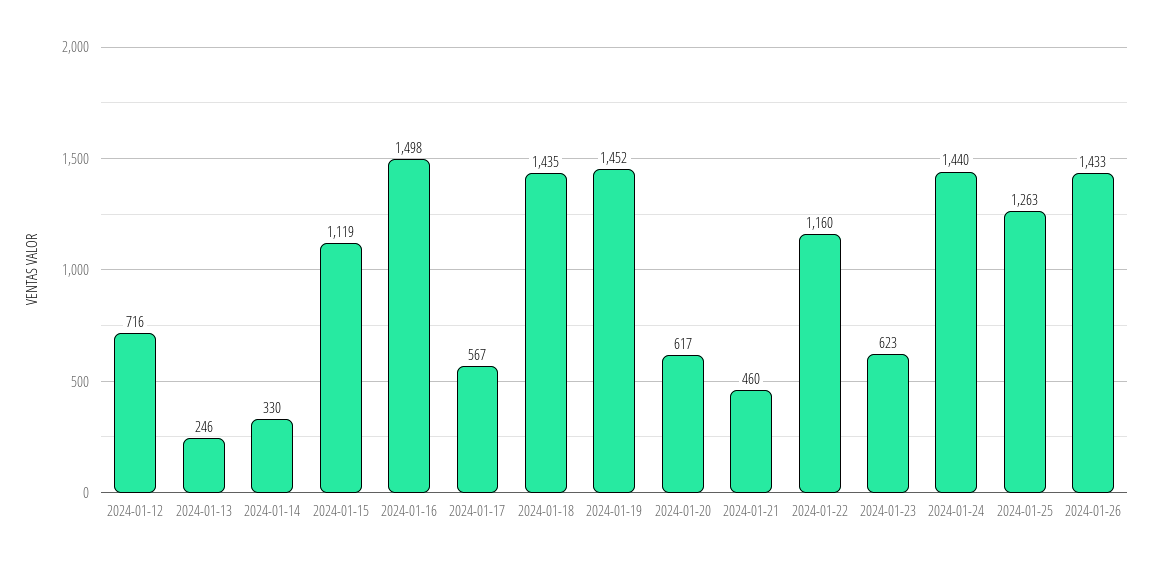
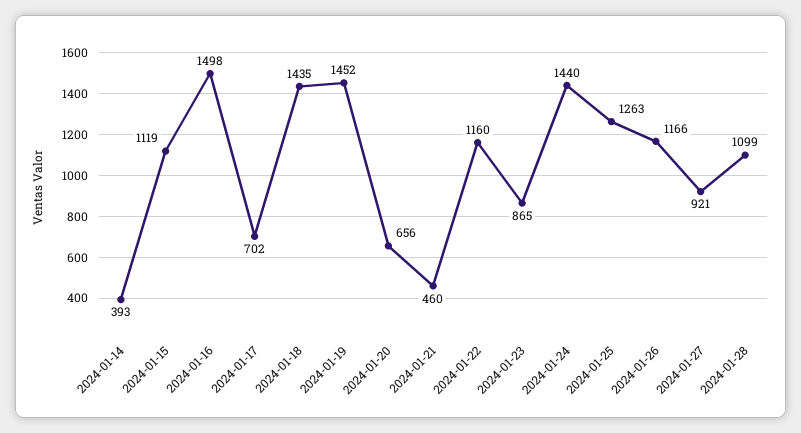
2024-01-12: 716 -> none
2024-01-13: 246 -> none
2024-01-14: 330 -> 393
2024-01-17: 567 -> 702
2024-01-20: 617 -> 656
2024-01-23: 623 -> 865
2024-01-26: 1433 -> 1166
2024-01-27: none -> 921
2024-01-28: none -> 1099

